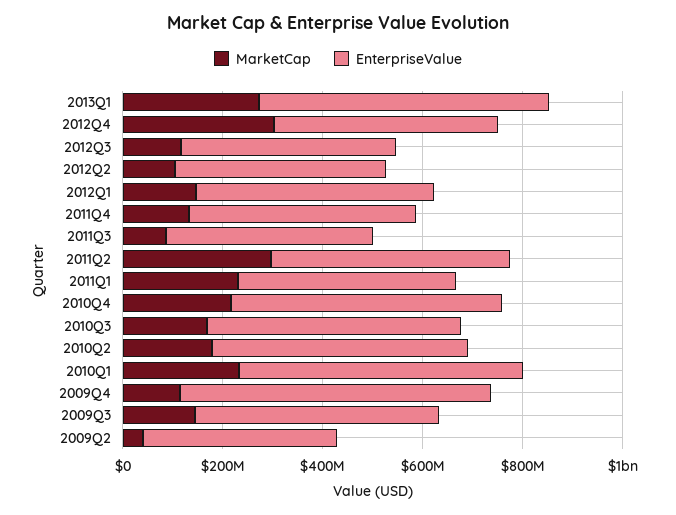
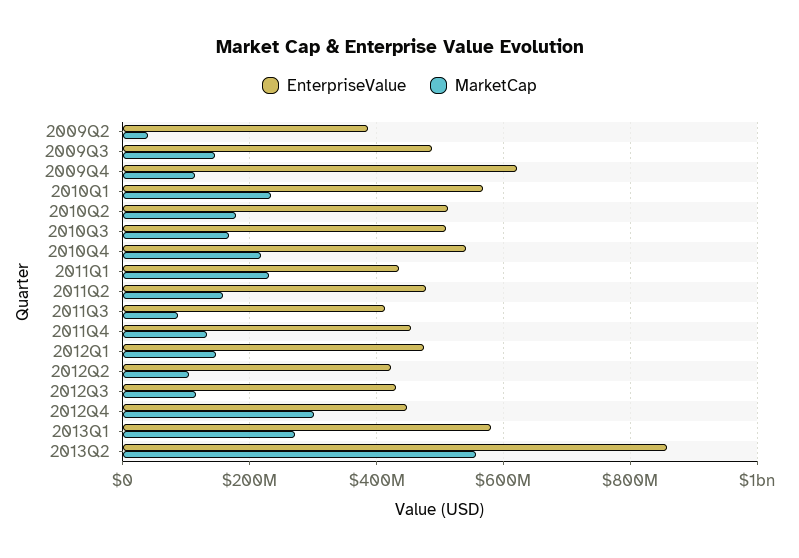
MarketCap, 2011Q2: 300000000 -> 160000000
EnterpriseValue, 2013Q2: none -> 860000000
MarketCap, 2013Q2: none -> 560000000

